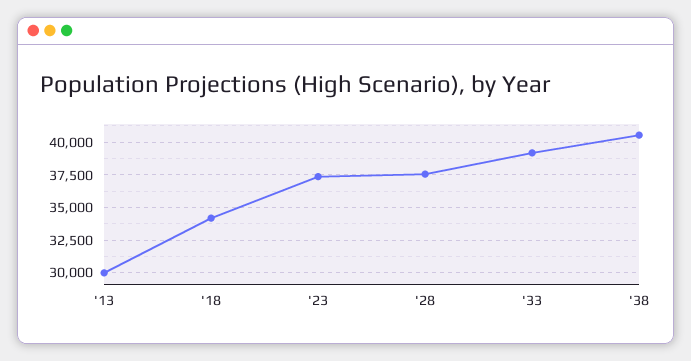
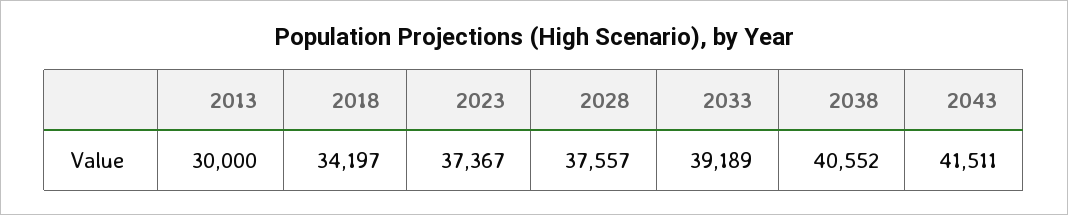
2043: none -> 41511

